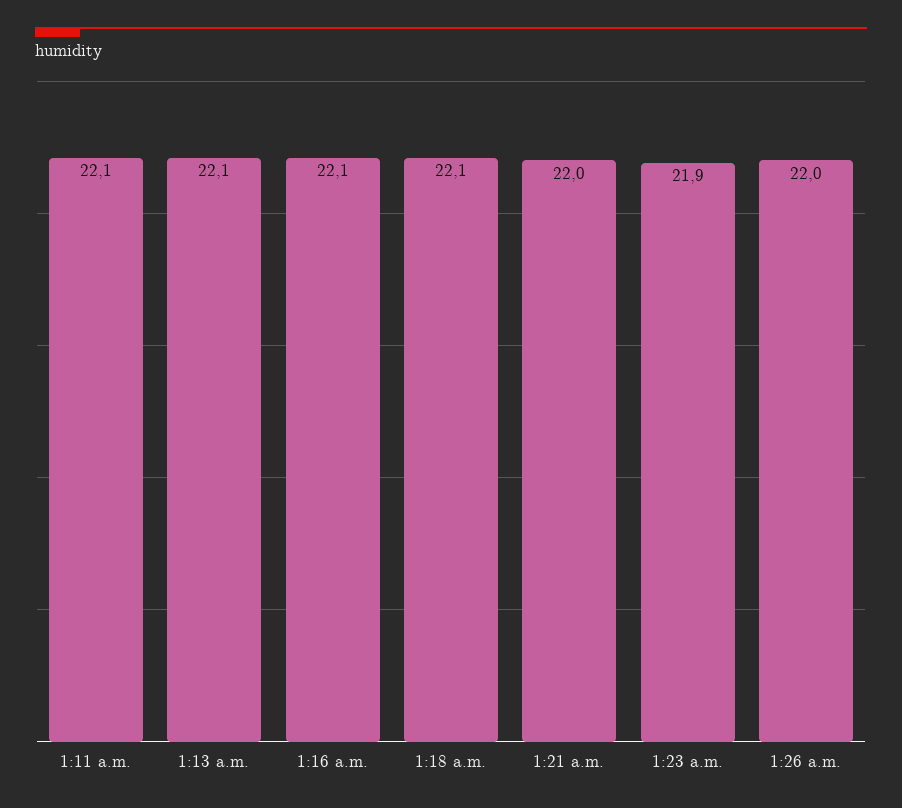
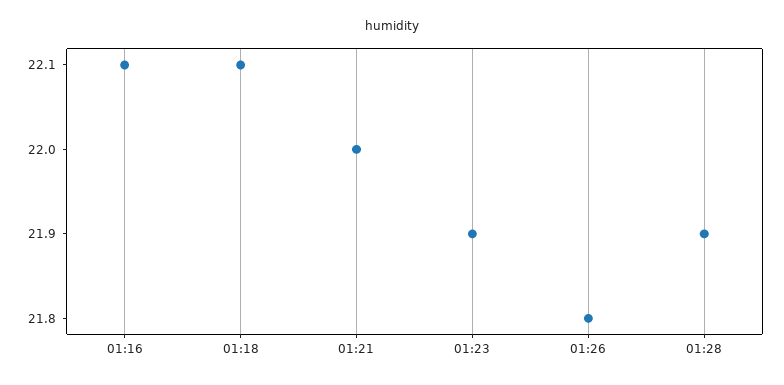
1:11 a.m.: 22.1 -> none
1:13 a.m.: 22.1 -> none
1:26 a.m.: 22 -> 21.8
01:28: none -> 21.9

